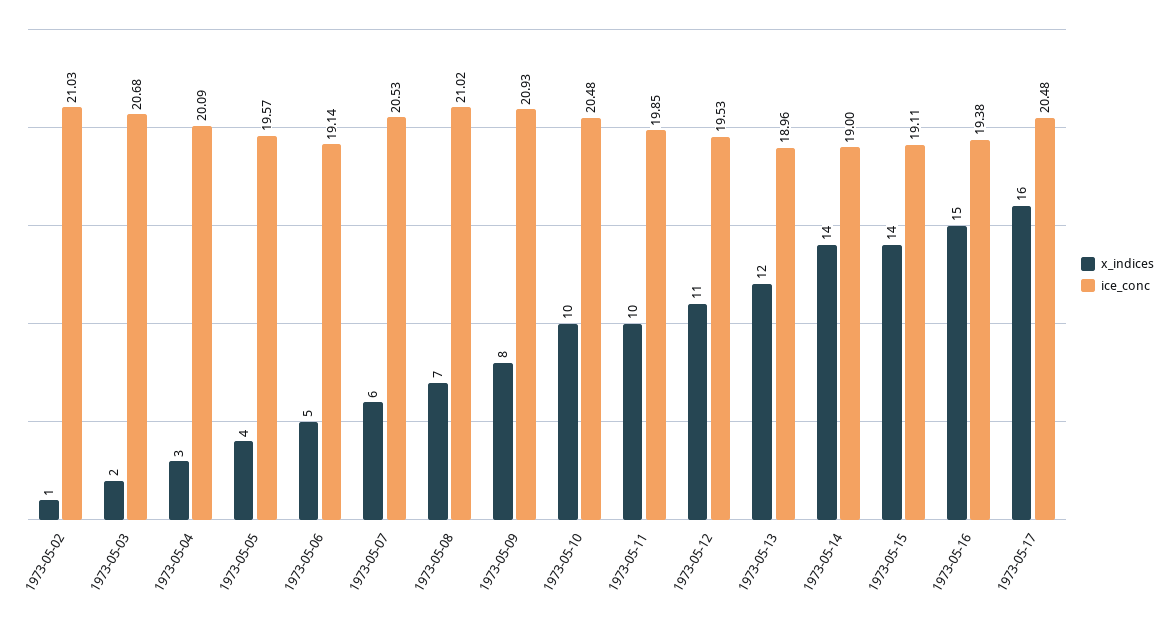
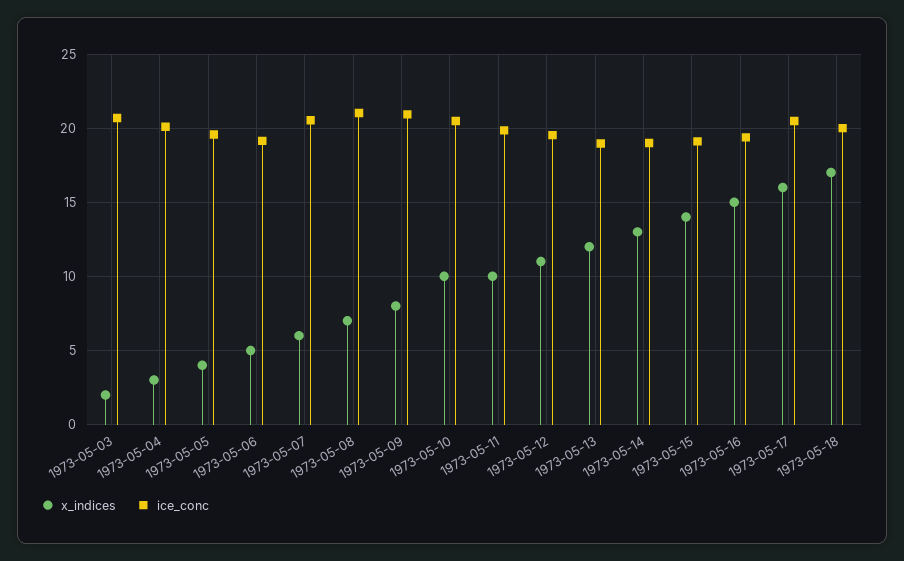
x_indices, 1973-05-02: 1 -> none
ice_conc, 1973-05-02: 21.03 -> none
x_indices, 1973-05-14: 14 -> 13
x_indices, 1973-05-18: none -> 17
ice_conc, 1973-05-18: none -> 20

